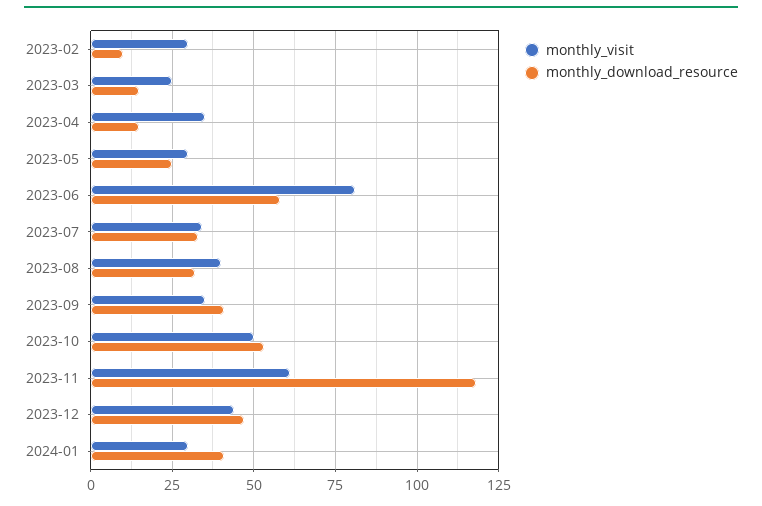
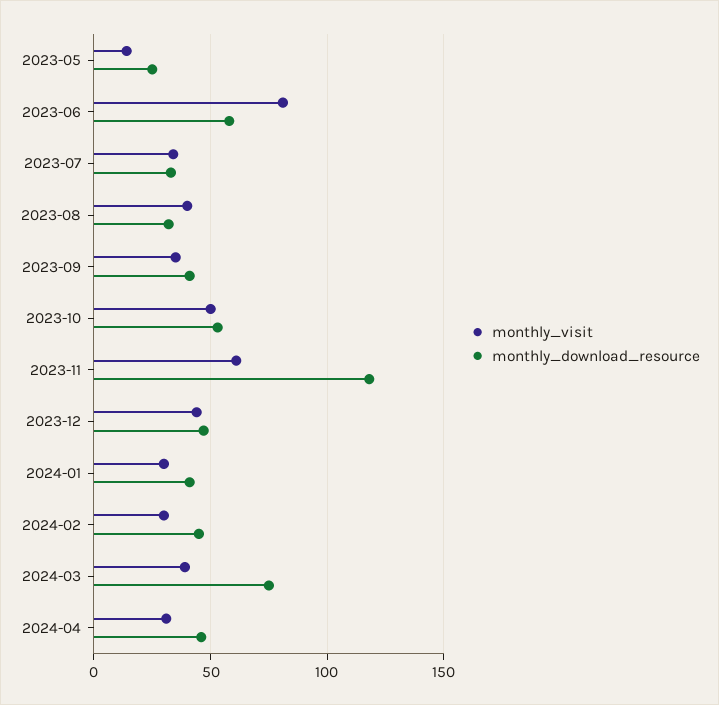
monthly_visit, 2023-02: 30 -> none
monthly_download_resource, 2023-02: 10 -> none
monthly_visit, 2023-03: 25 -> none
monthly_download_resource, 2023-03: 15 -> none
monthly_visit, 2023-04: 35 -> none
monthly_download_resource, 2023-04: 15 -> none
monthly_visit, 2023-05: 30 -> 15
monthly_visit, 2024-02: none -> 30
monthly_download_resource, 2024-02: none -> 45
monthly_visit, 2024-03: none -> 40
monthly_download_resource, 2024-03: none -> 75
monthly_visit, 2024-04: none -> 30
monthly_download_resource, 2024-04: none -> 45

